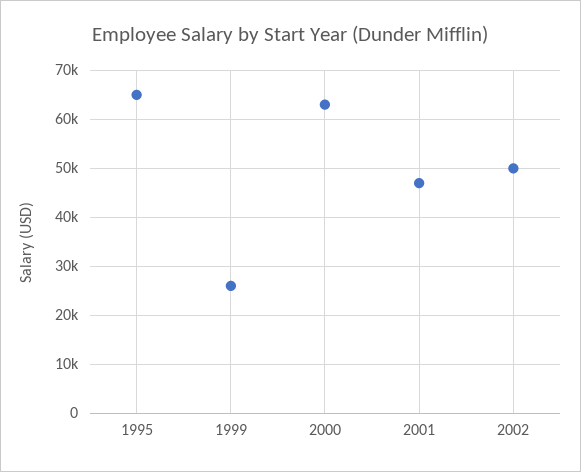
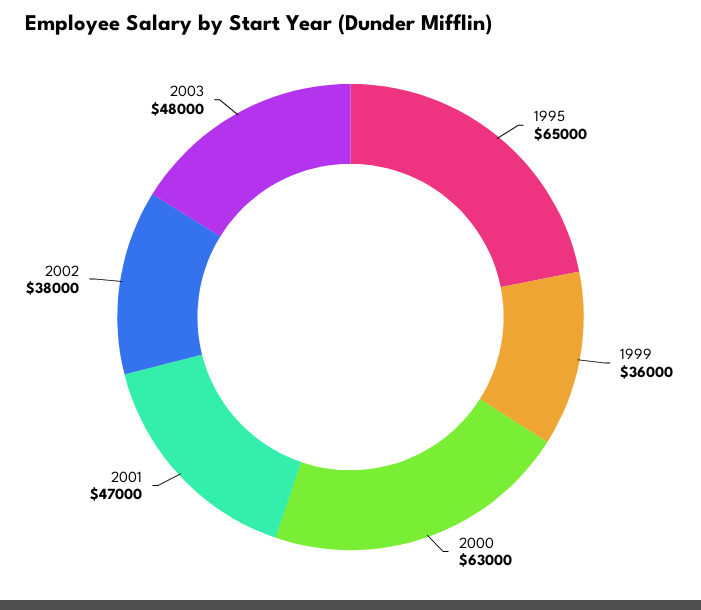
1999: 26000 -> 36000
2002: 50000 -> 38000
2003: none -> 48000

